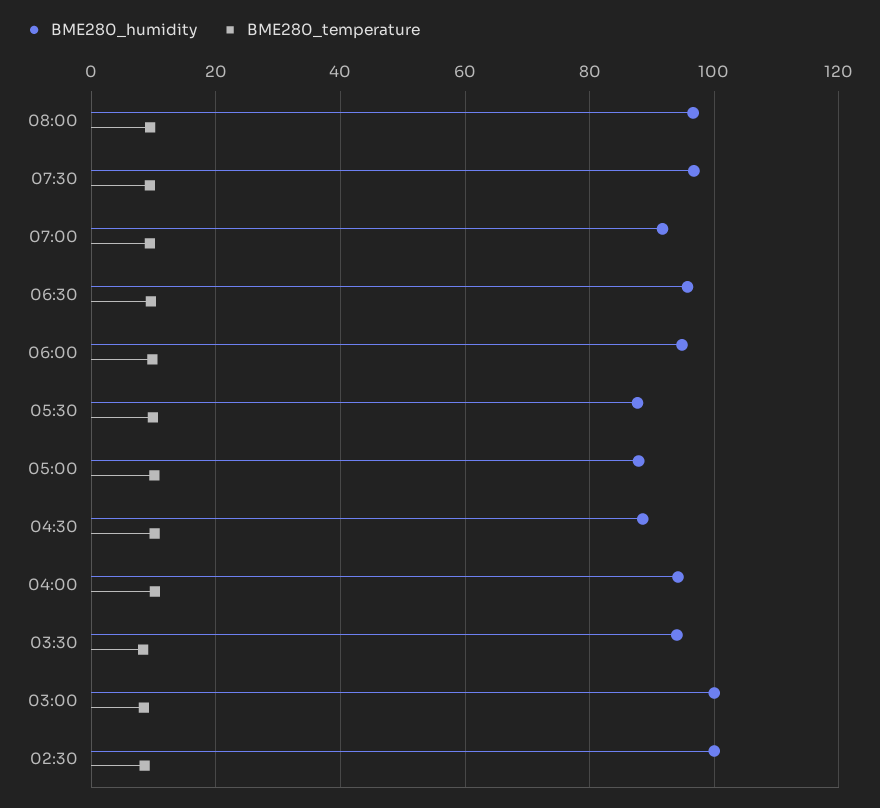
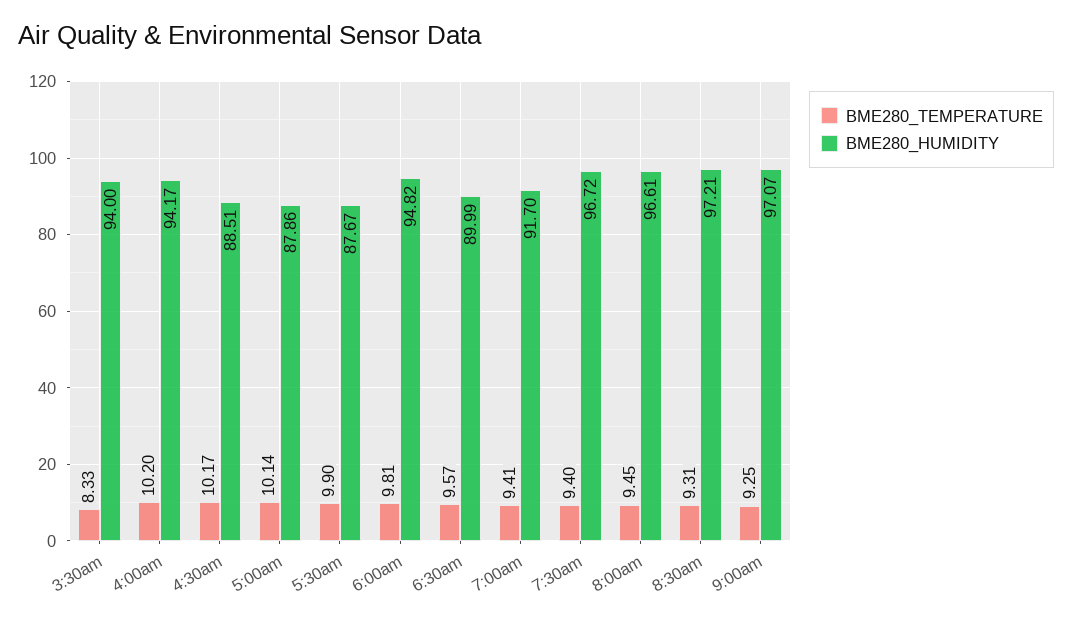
BME280_humidity, 06:30: 96 -> 89.99
BME280_humidity, 03:00: 100 -> none
BME280_temperature, 03:00: 8 -> none
BME280_humidity, 02:30: 100 -> none
BME280_temperature, 02:30: 8 -> none
BME280_temperature, 8:30am: none -> 9.31
BME280_humidity, 8:30am: none -> 97.21
BME280_temperature, 9:00am: none -> 9.25
BME280_humidity, 9:00am: none -> 97.07

